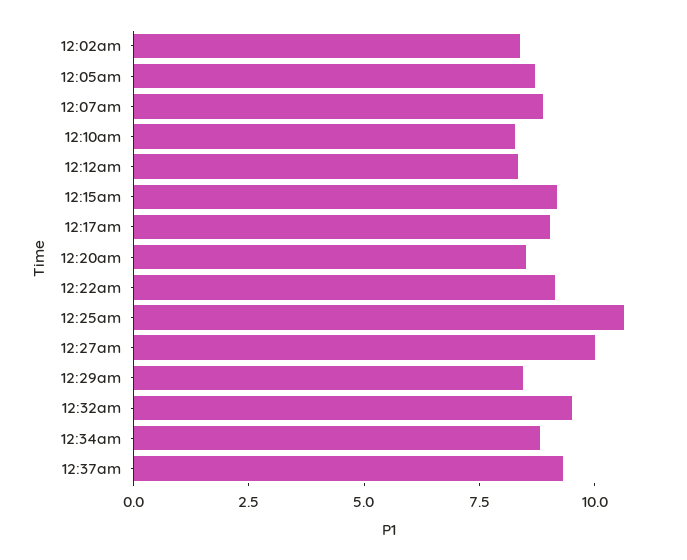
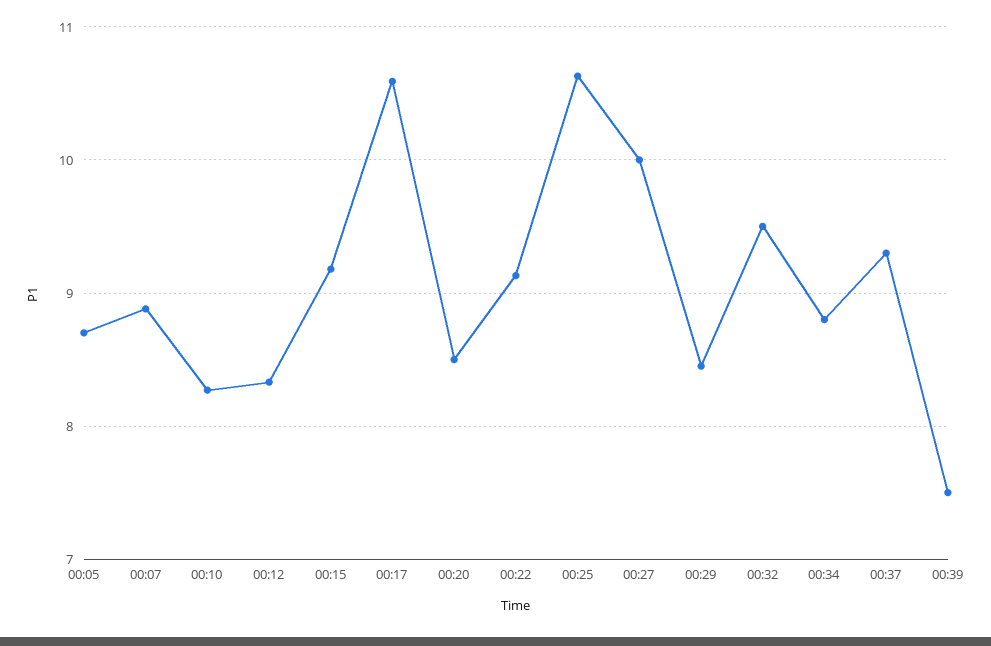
12:02am: 8.5 -> none
12:17am: 9 -> 10.6
00:39: none -> 7.5

